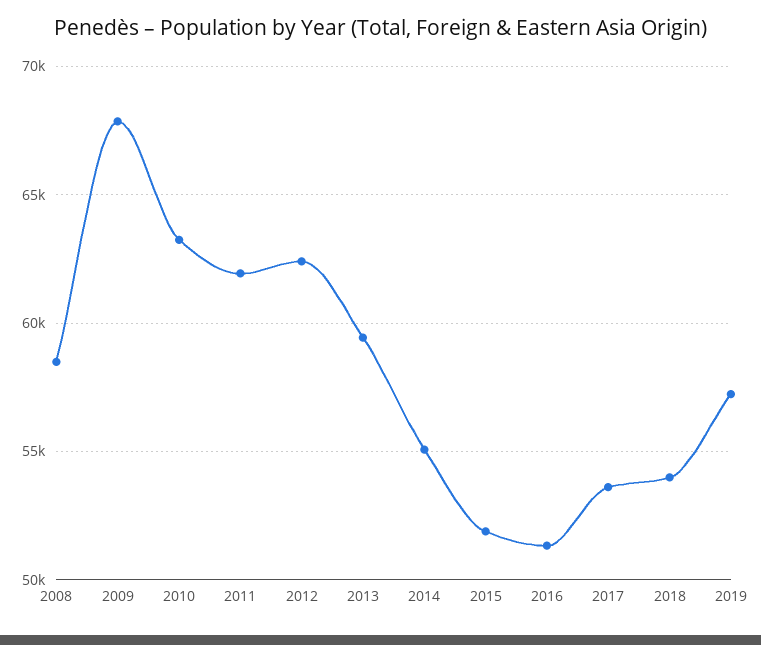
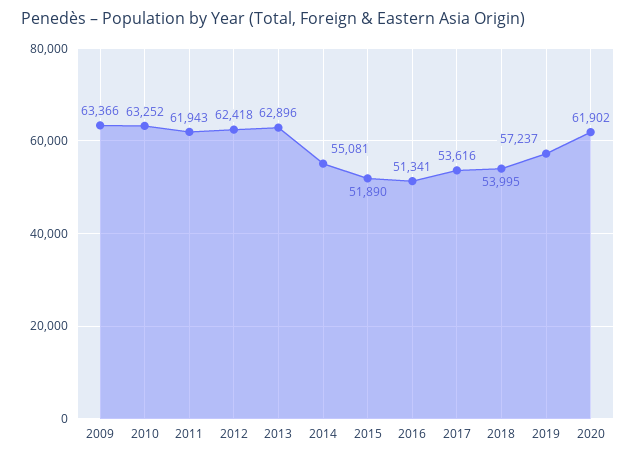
2008: 58500 -> none
2009: 68000 -> 63366
2013: 59500 -> 62896
2020: none -> 61902

